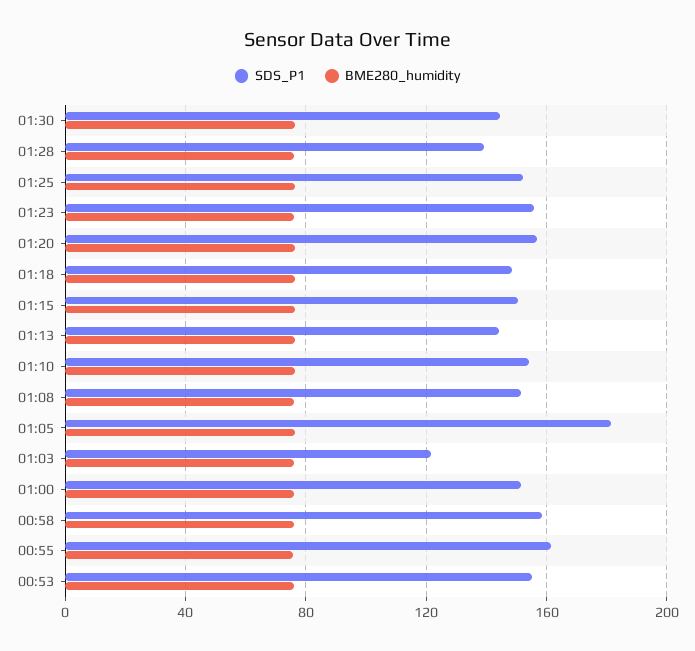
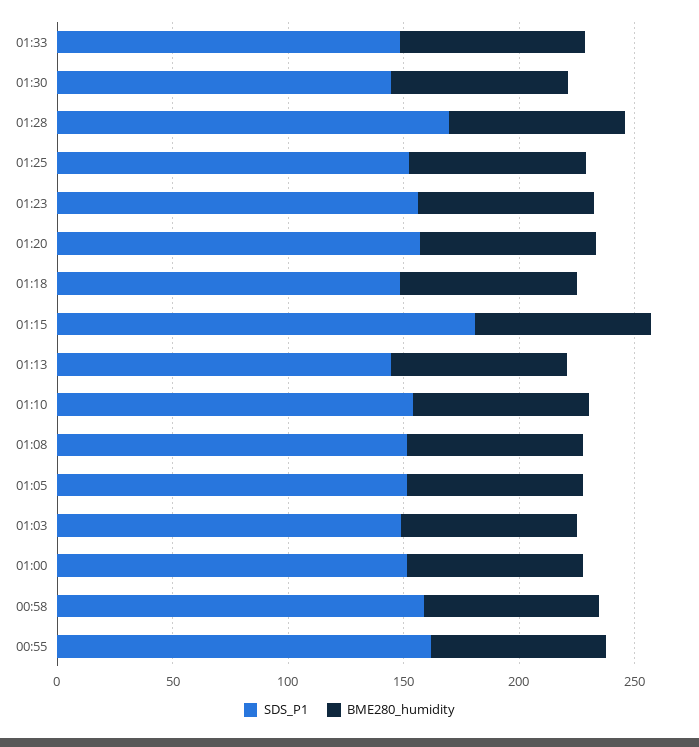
SDS_P1, 01:28: 140 -> 170
SDS_P1, 01:15: 150 -> 180
SDS_P1, 01:05: 180 -> 150
SDS_P1, 01:03: 120 -> 150
SDS_P1, 00:53: 155 -> none
BME280_humidity, 00:53: 75 -> none
SDS_P1, 01:33: none -> 150
BME280_humidity, 01:33: none -> 80

